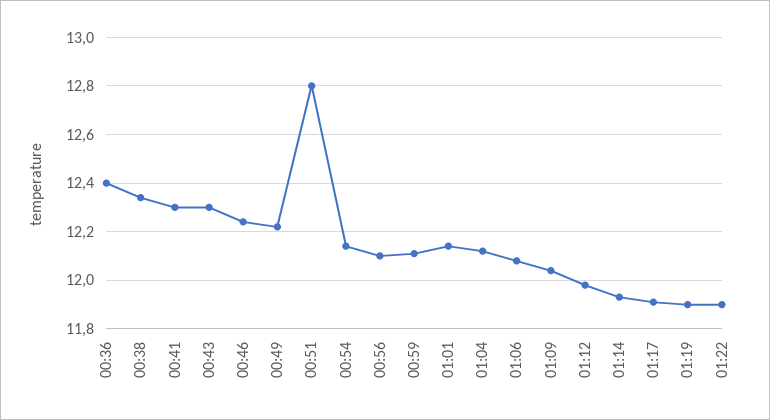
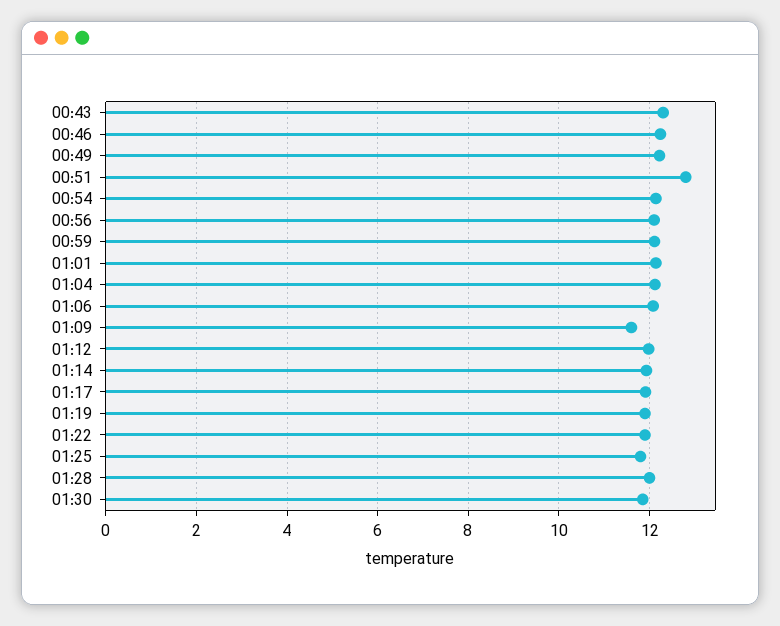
00:36: 12.4 -> none
00:38: 12.35 -> none
00:41: 12.3 -> none
01:09: 12.05 -> 11.6
01:25: none -> 11.8
01:28: none -> 12
01:30: none -> 11.8

